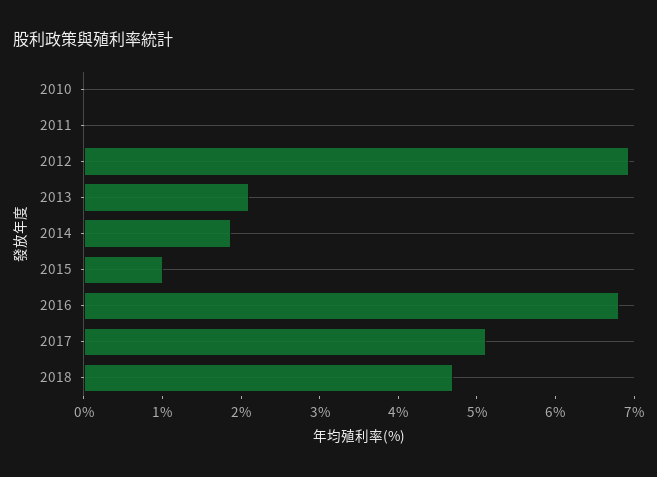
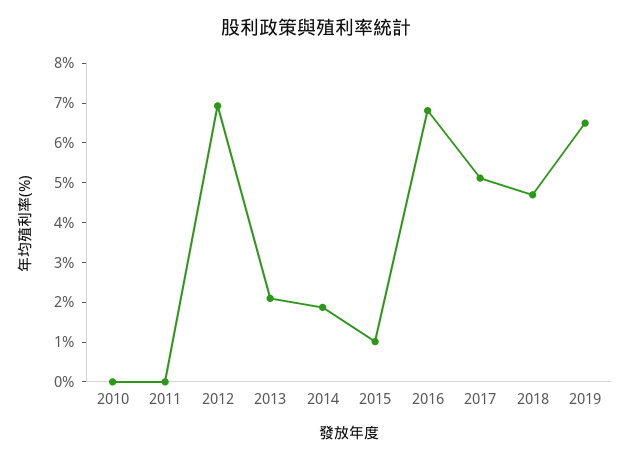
2019: none -> 6.5

